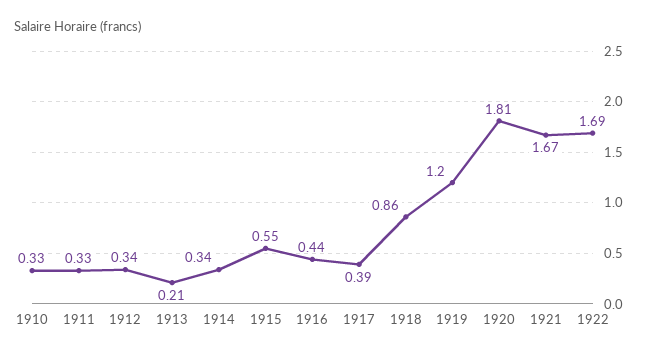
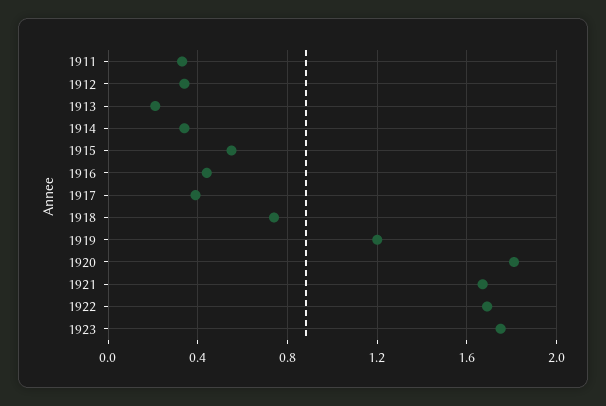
1910: 0.33 -> none
1918: 0.86 -> 0.75
1923: none -> 1.75

